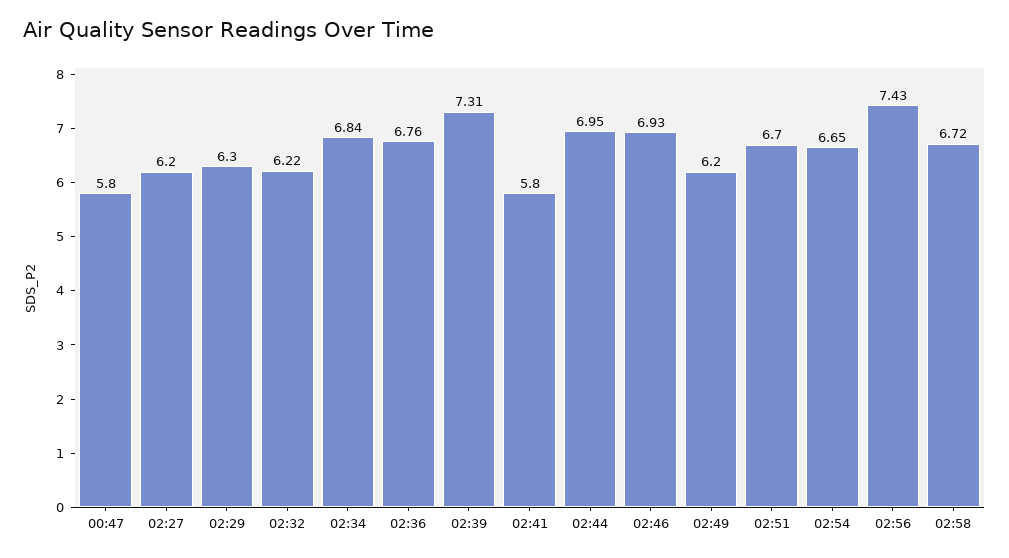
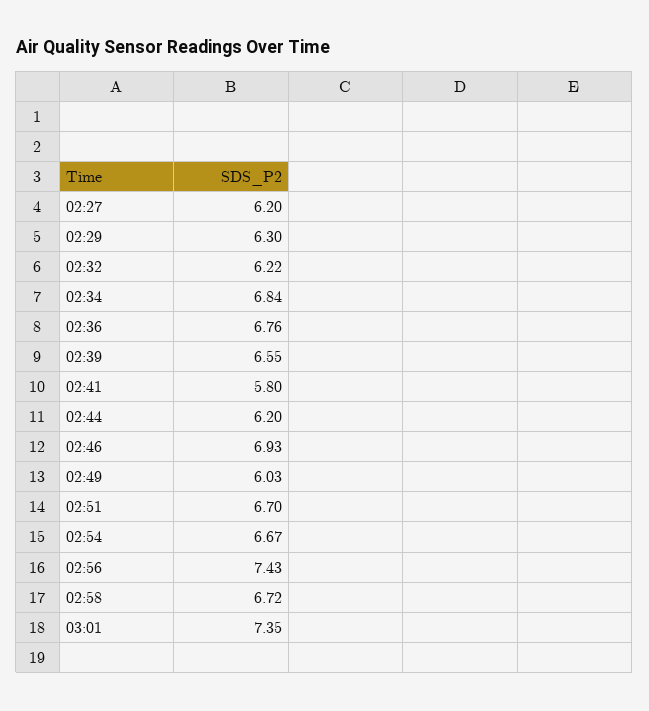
00:47: 5.8 -> none
02:39: 7.31 -> 6.55
02:44: 6.95 -> 6.2
02:49: 6.2 -> 6.03
02:54: 6.65 -> 6.67
03:01: none -> 7.35

